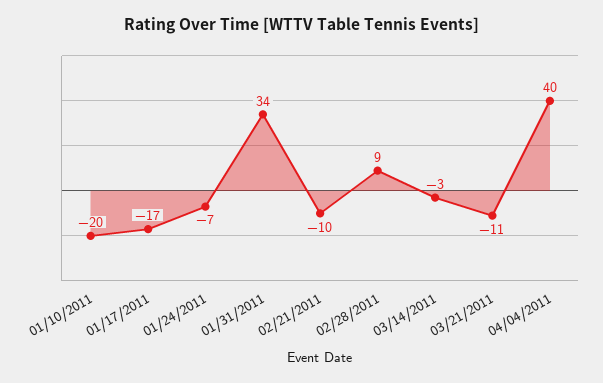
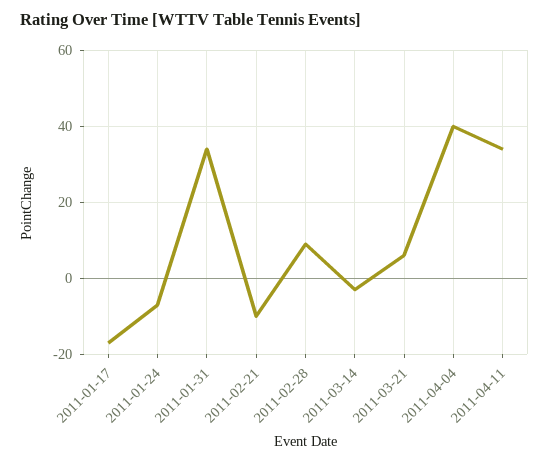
01/10/2011: -20 -> none
03/21/2011: -11 -> 5
2011-04-11: none -> 35

